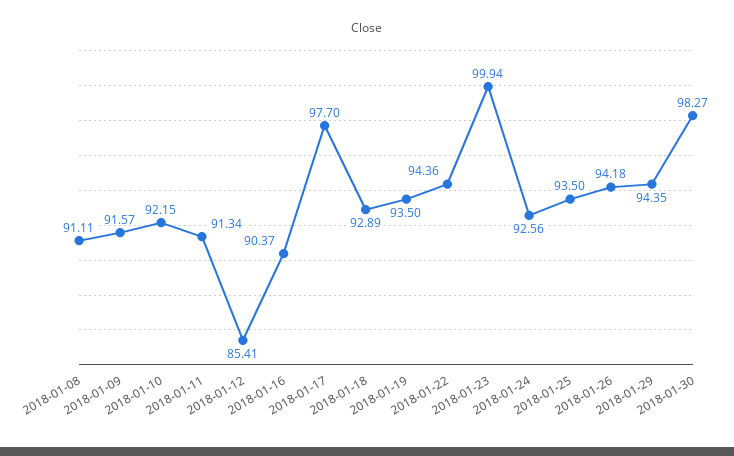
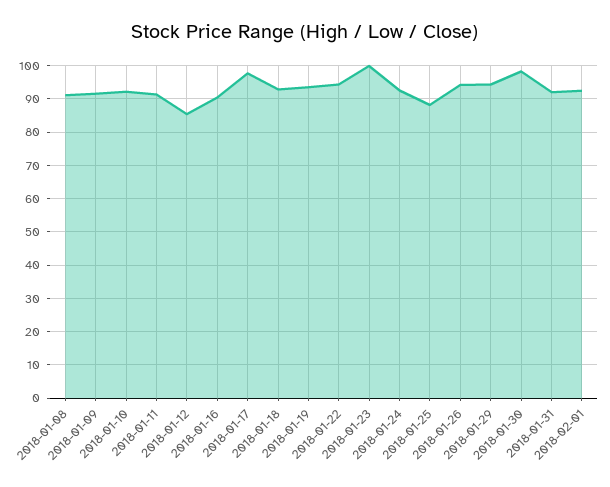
2018-01-25: 93.5 -> 88
2018-01-31: none -> 92
2018-02-01: none -> 92

